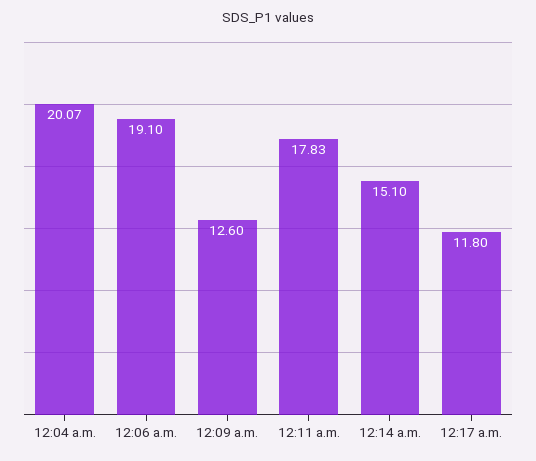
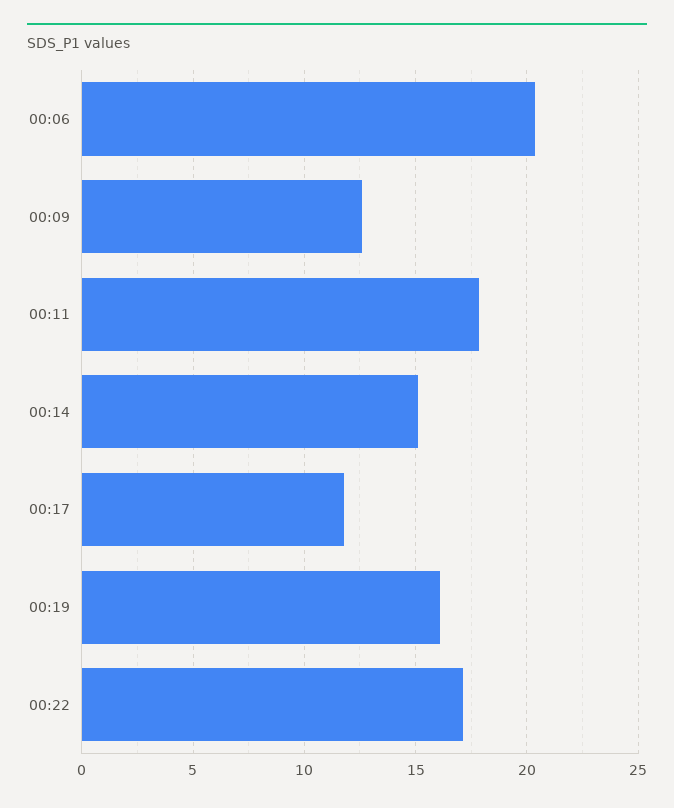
12:04 a.m.: 20.07 -> none
12:06 a.m.: 19.1 -> 20.5
00:19: none -> 16
00:22: none -> 17

